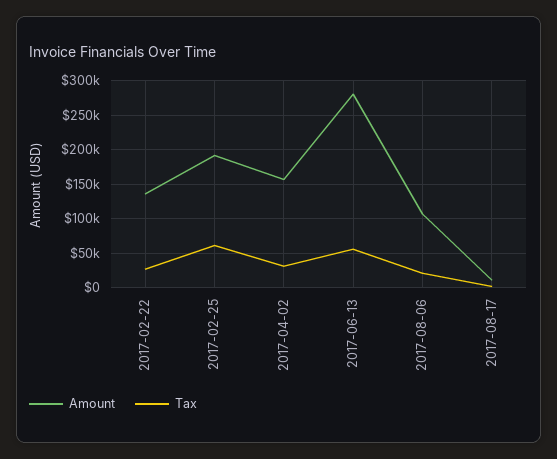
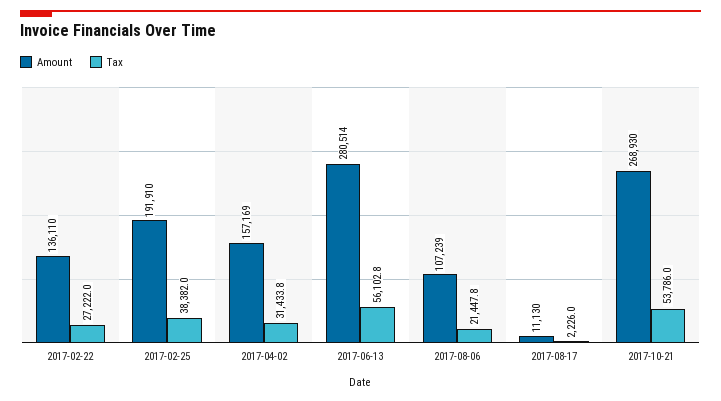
Tax, 2017-02-25: 60000 -> 38382
Amount, 2017-10-21: none -> 268930
Tax, 2017-10-21: none -> 53786

